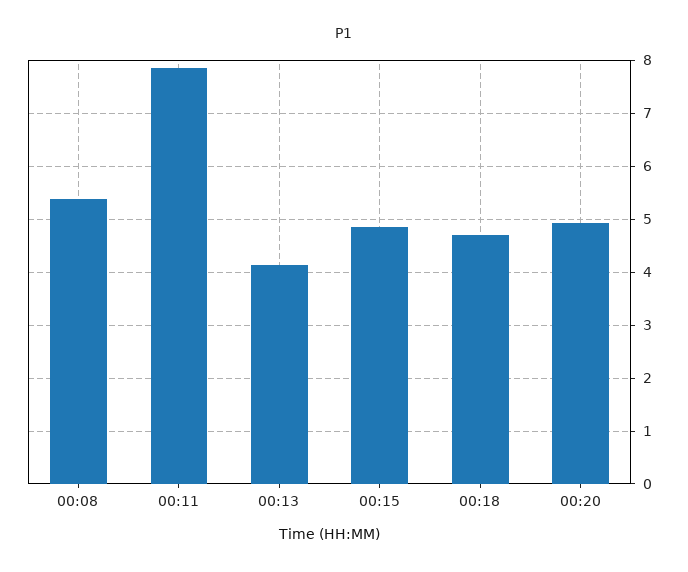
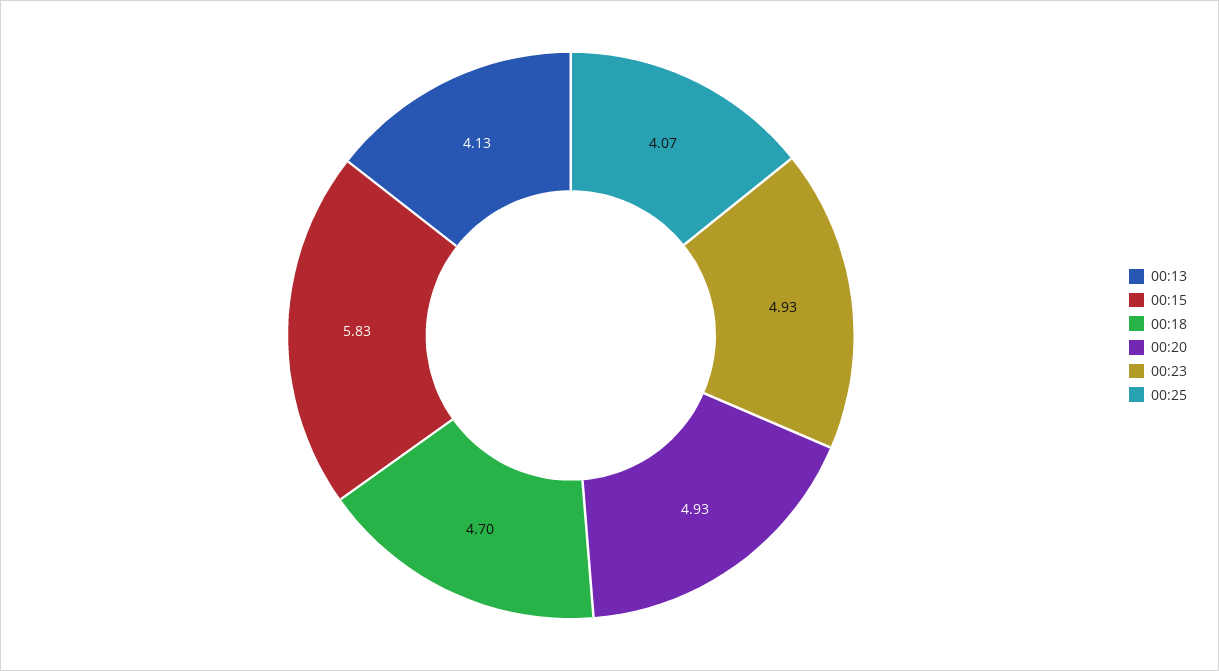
00:08: 5.4 -> none
00:11: 7.8 -> none
00:15: 4.8 -> 5.83
00:23: none -> 4.93
00:25: none -> 4.07

